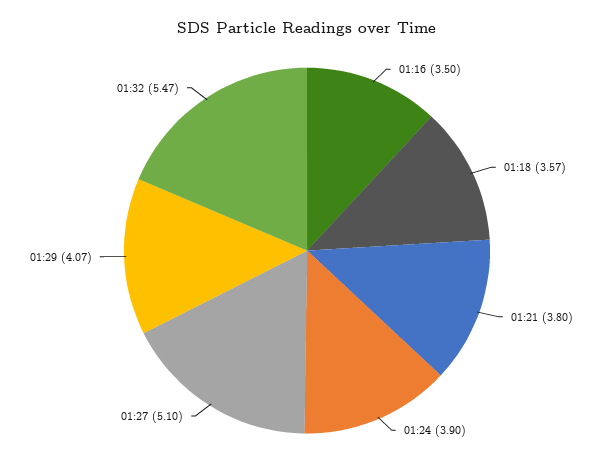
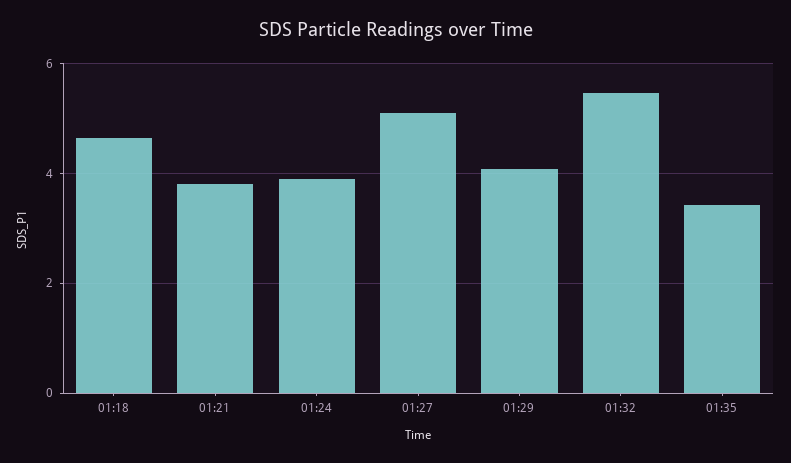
01:16: 3.5 -> none
01:18: 3.57 -> 4.6
01:35: none -> 3.4

